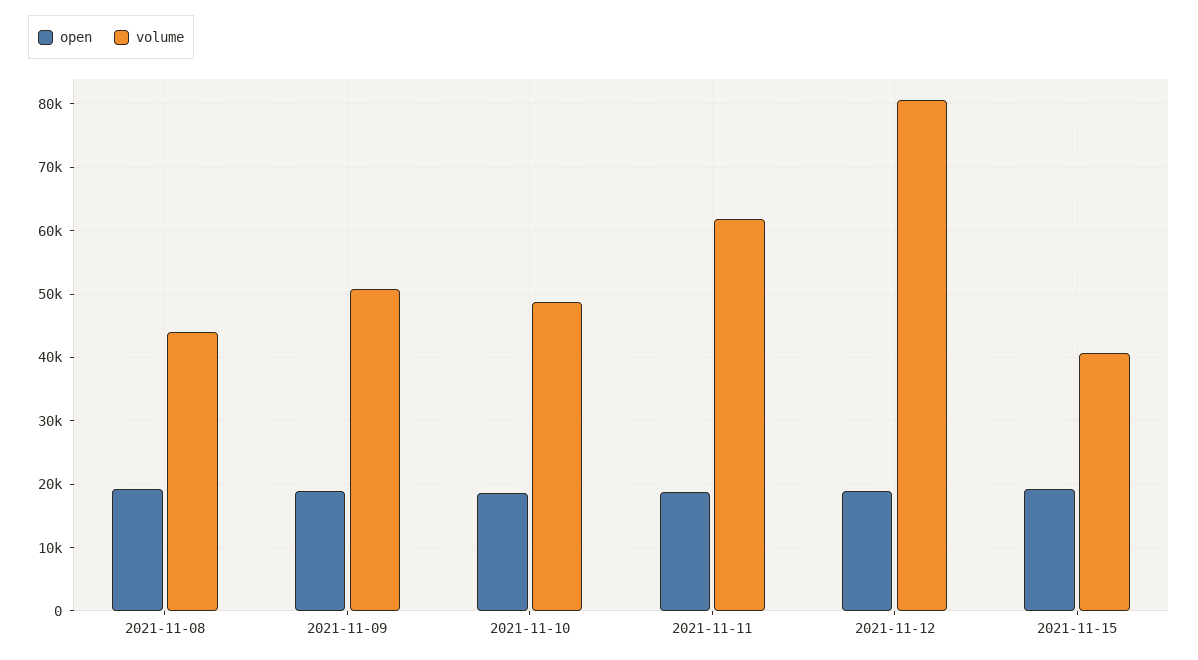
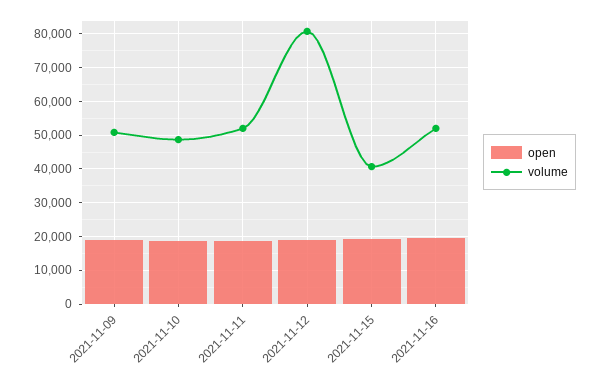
open, 2021-11-08: 19000 -> none
volume, 2021-11-08: 44000 -> none
volume, 2021-11-11: 62000 -> 52000
open, 2021-11-16: none -> 20000
volume, 2021-11-16: none -> 52000

